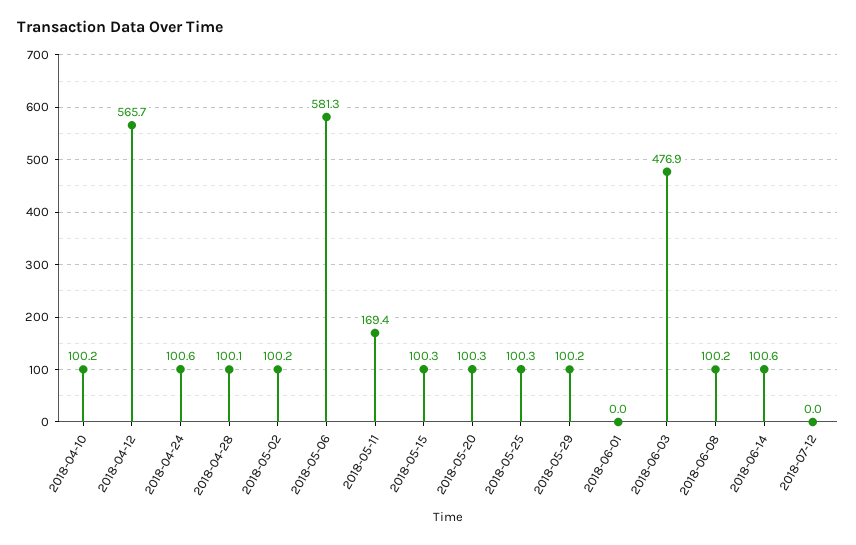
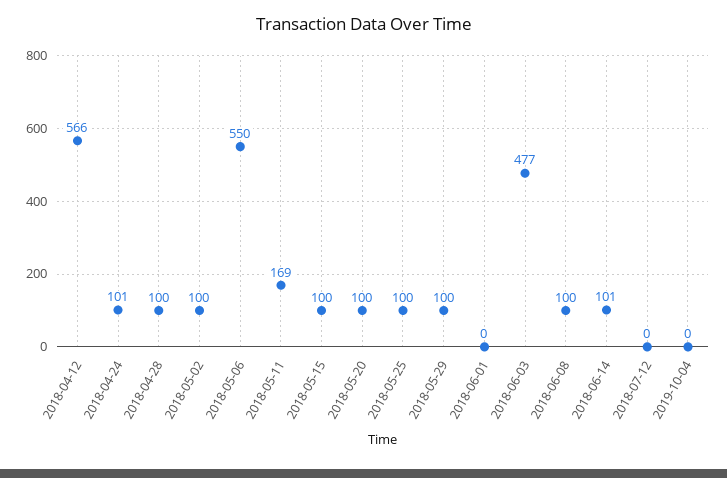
2018-04-10: 100.2 -> none
2018-05-06: 581.3 -> 550
2019-10-04: none -> 0

